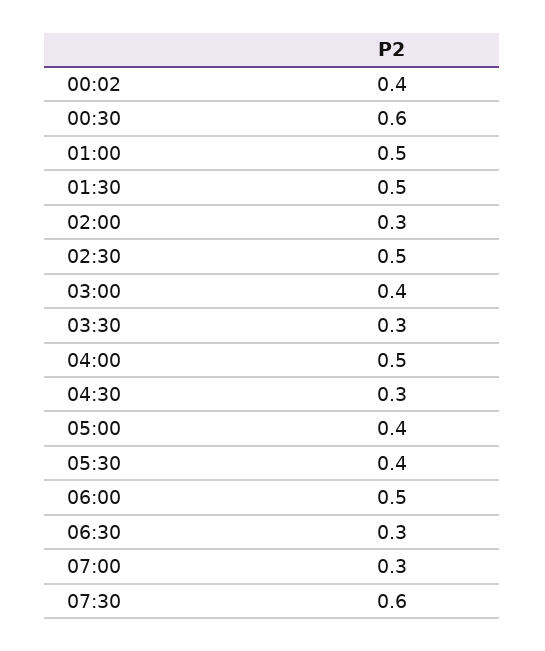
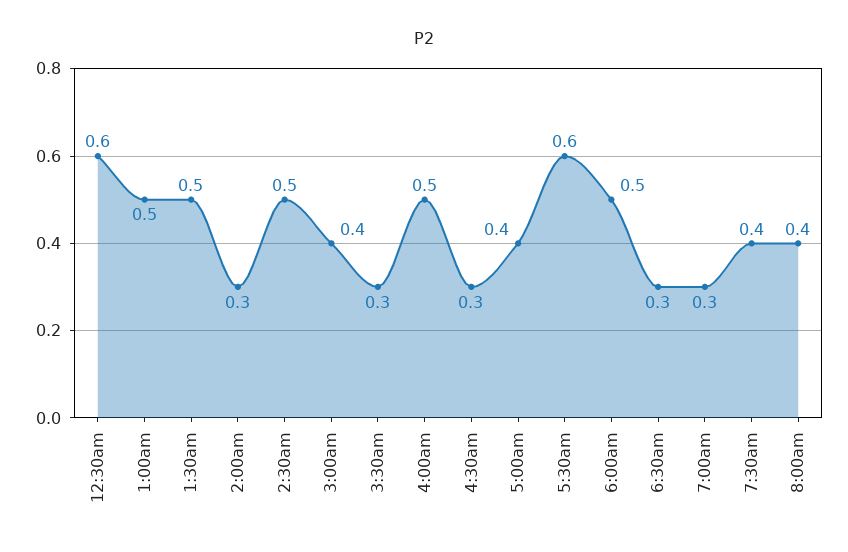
00:02: 0.4 -> none
05:30: 0.4 -> 0.6
07:30: 0.6 -> 0.4
8:00am: none -> 0.4

